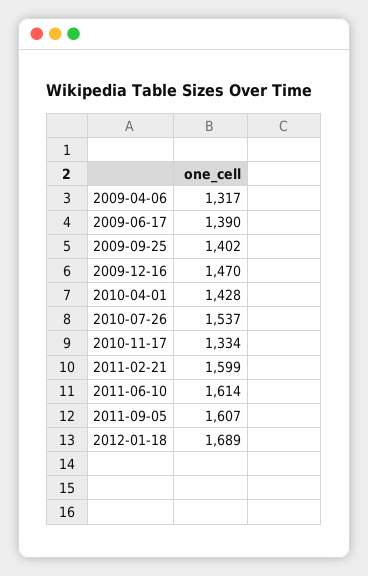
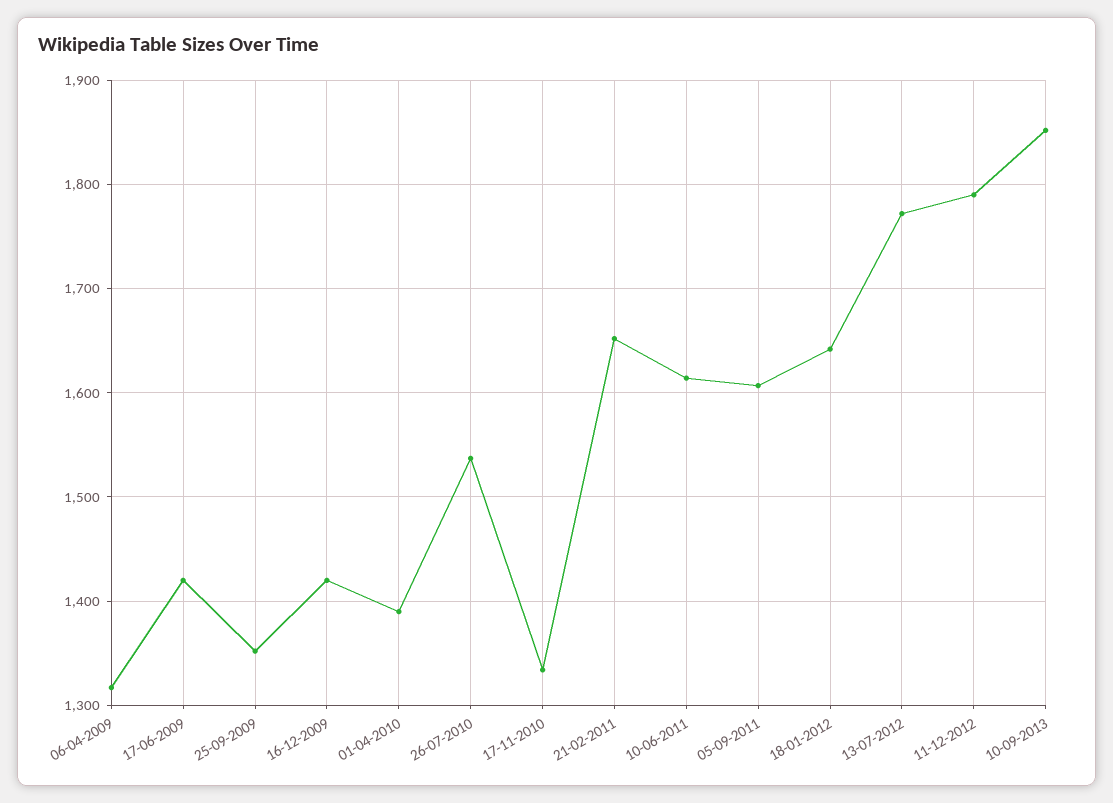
2009-06-17: 1390 -> 1420
2009-09-25: 1402 -> 1350
2009-12-16: 1470 -> 1420
2010-04-01: 1428 -> 1390
2011-02-21: 1599 -> 1650
2012-01-18: 1689 -> 1640
13-07-2012: none -> 1770
11-12-2012: none -> 1790
10-09-2013: none -> 1850

